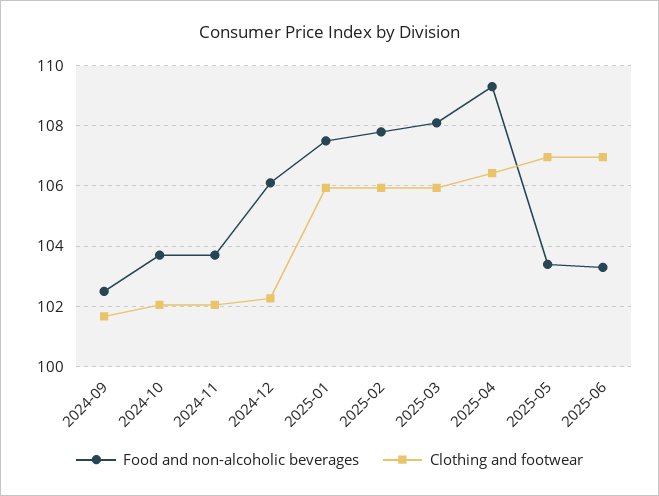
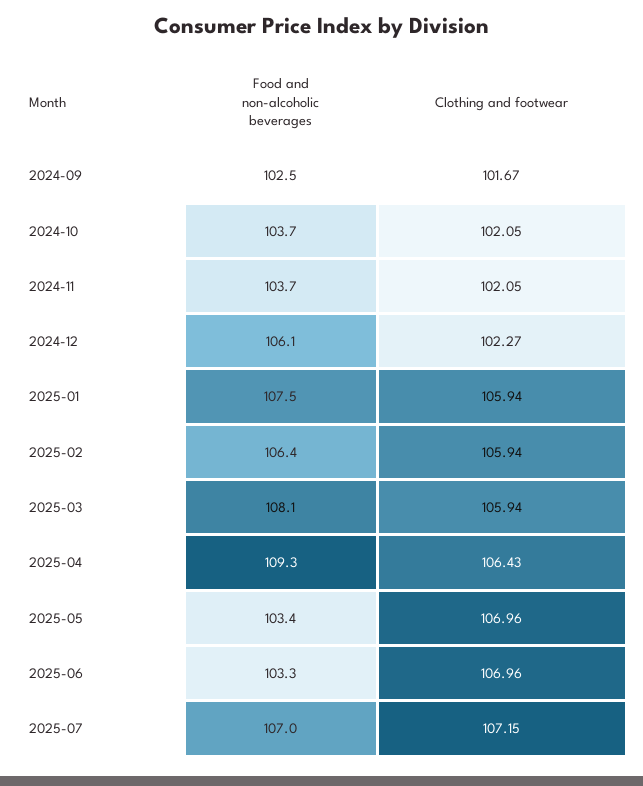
Food and non-alcoholic beverages, 2025-02: 107.8 -> 106.4
Food and non-alcoholic beverages, 2025-07: none -> 107
Clothing and footwear, 2025-07: none -> 107.15

